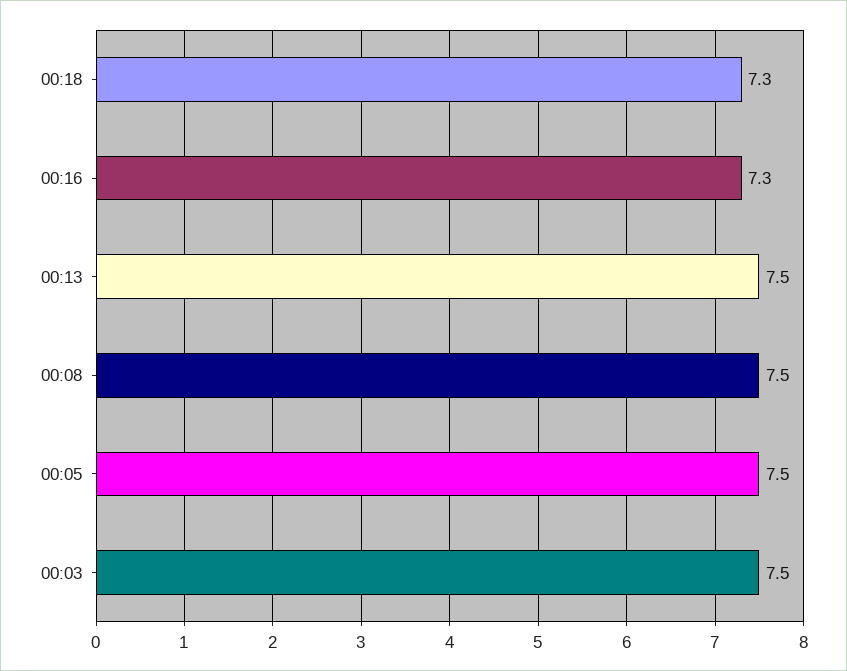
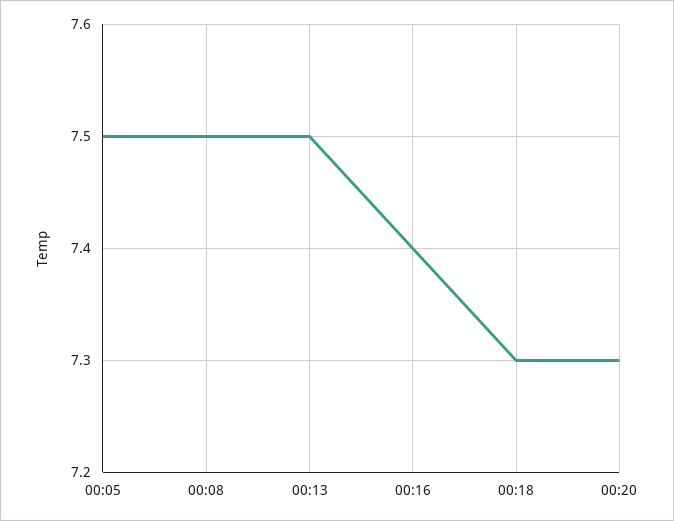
00:16: 7.3 -> 7.4
00:03: 7.5 -> none
00:20: none -> 7.3

